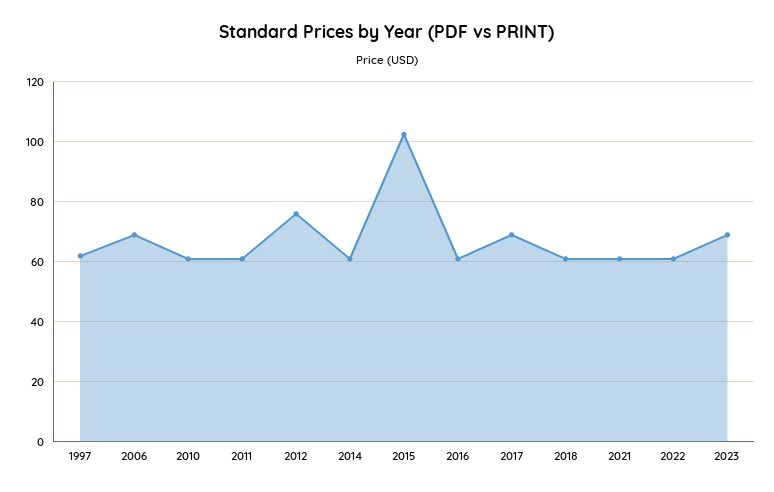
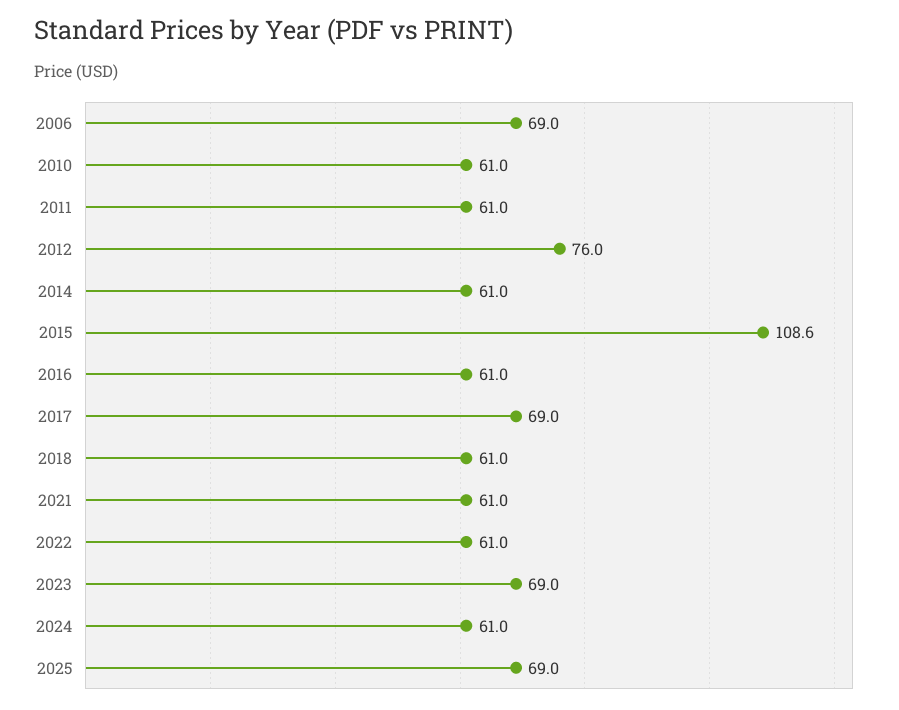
1997: 62 -> none
2015: 102 -> 108.6
2024: none -> 61
2025: none -> 69

